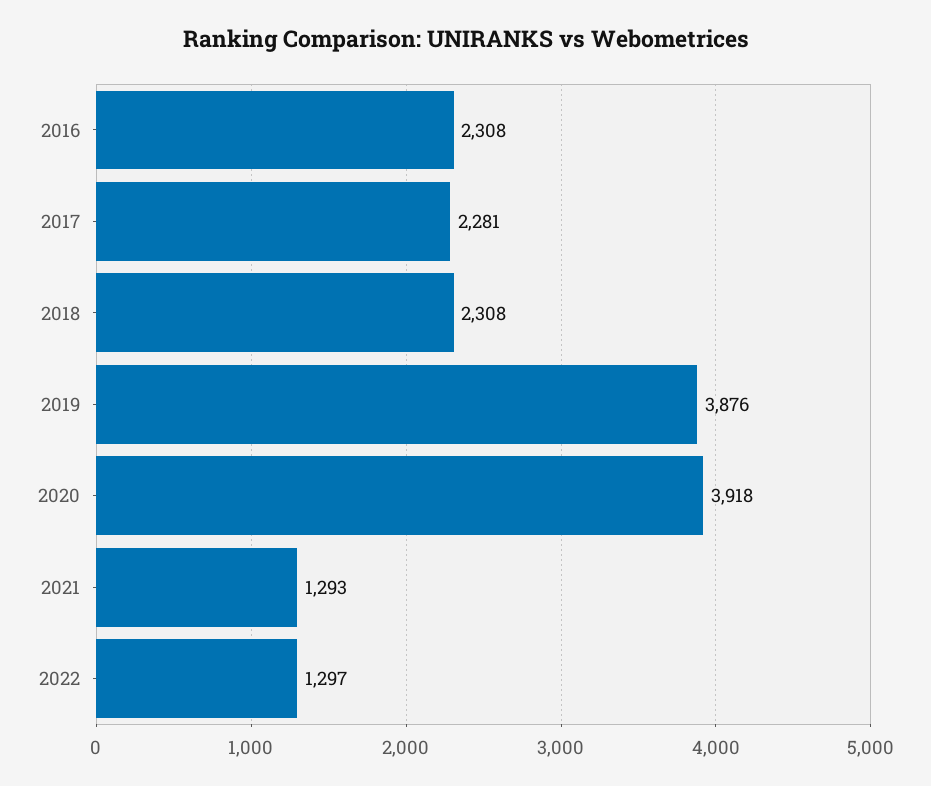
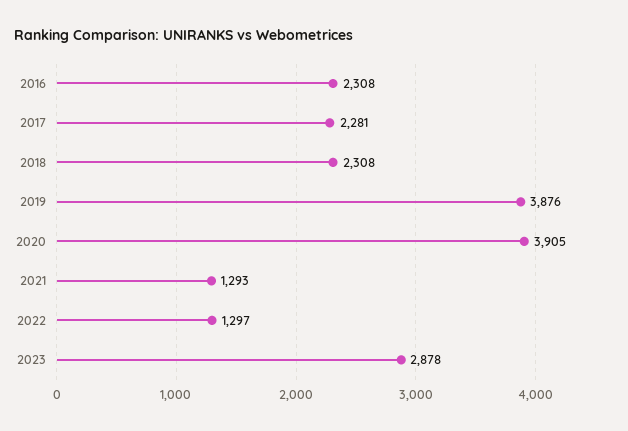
2020: 3918 -> 3905
2023: none -> 2878

